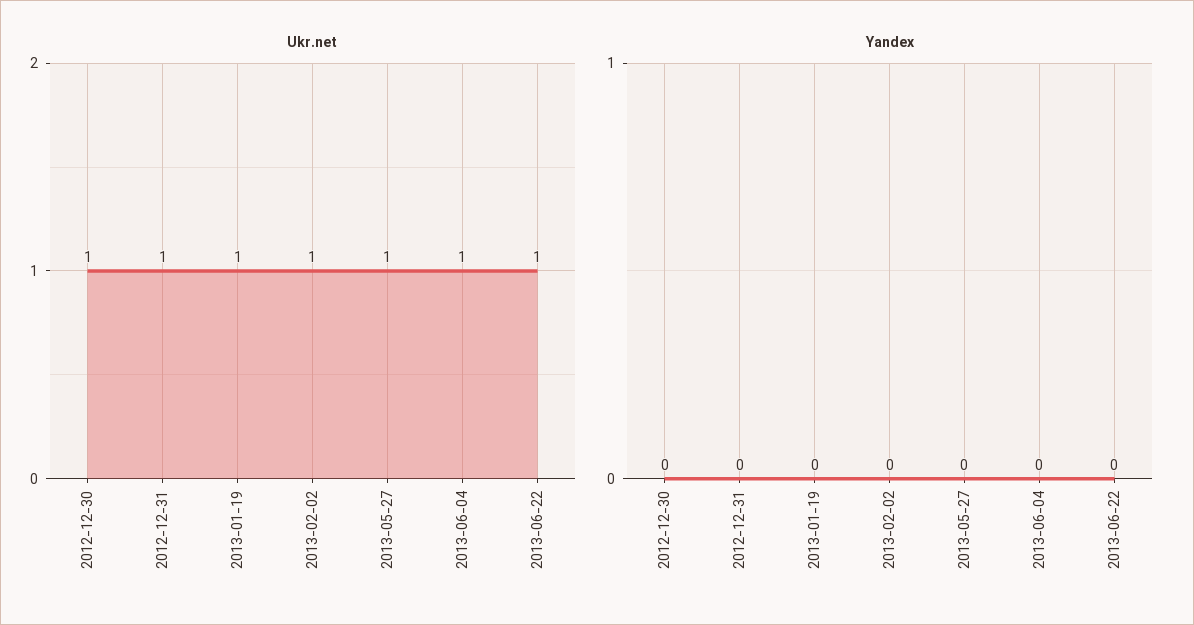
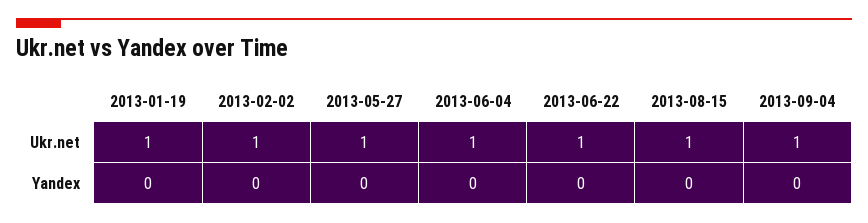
Ukr.net, 2012-12-30: 1 -> none
Ukr.net, 2012-12-31: 1 -> none
Yandex, 2012-12-30: 0 -> none
Yandex, 2012-12-31: 0 -> none
Ukr.net, 2013-08-15: none -> 1
Ukr.net, 2013-09-04: none -> 1
Yandex, 2013-08-15: none -> 0
Yandex, 2013-09-04: none -> 0

